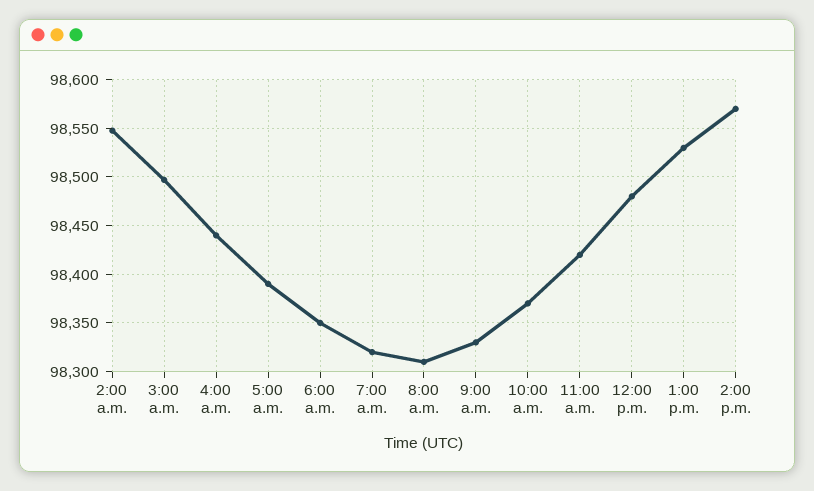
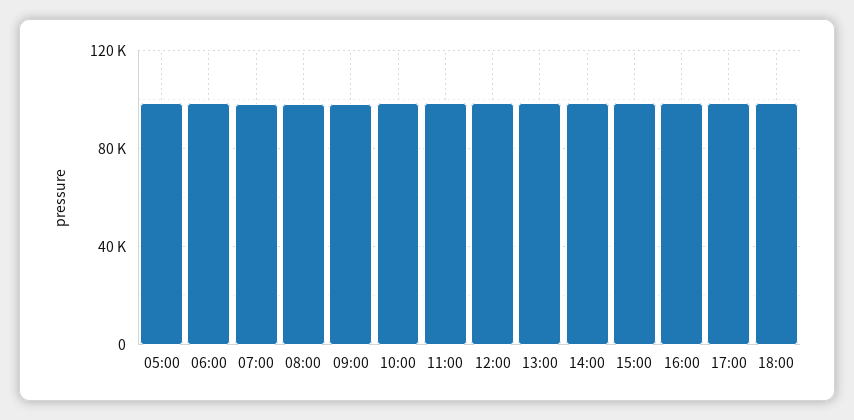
2:00 a.m.: 98550 -> none
3:00 a.m.: 98500 -> none
4:00 a.m.: 98440 -> none
15:00: none -> 100000
16:00: none -> 100000
17:00: none -> 100000
18:00: none -> 100000

